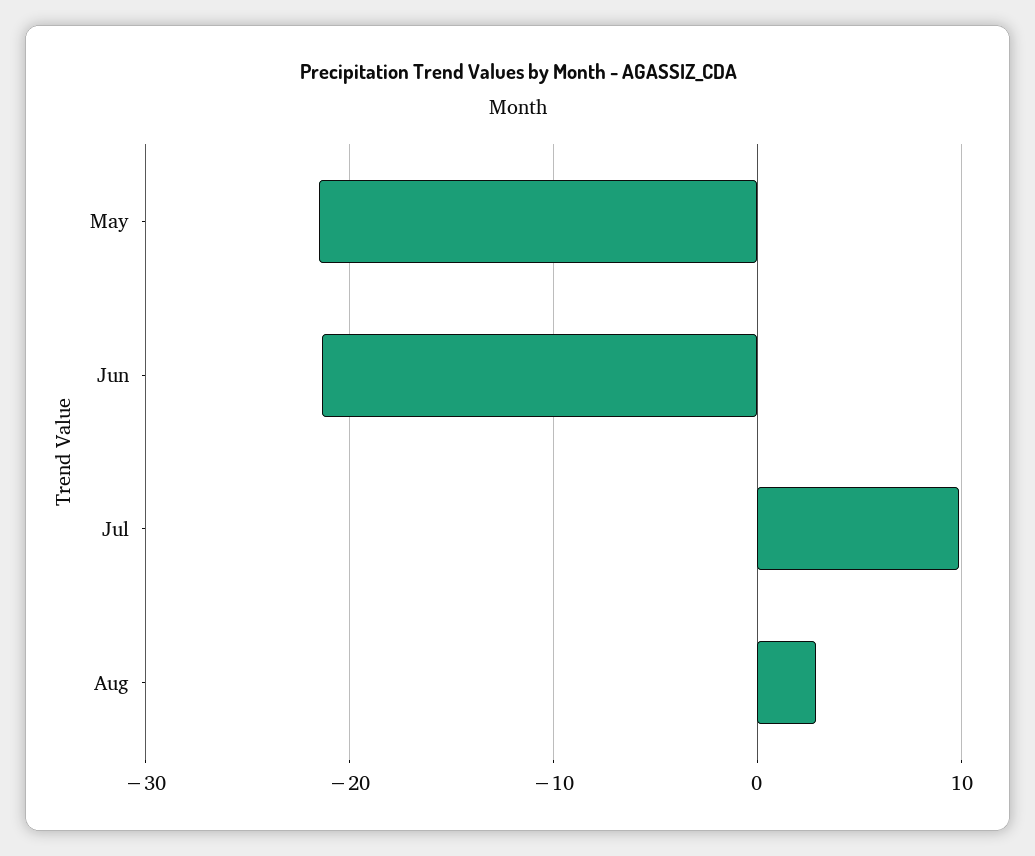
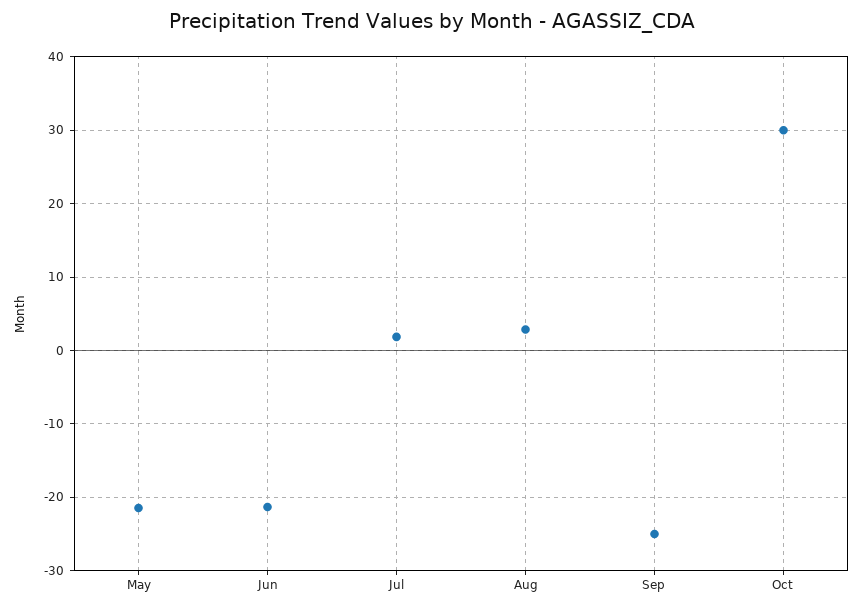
Jul: 10 -> 2
Sep: none -> -25
Oct: none -> 30

